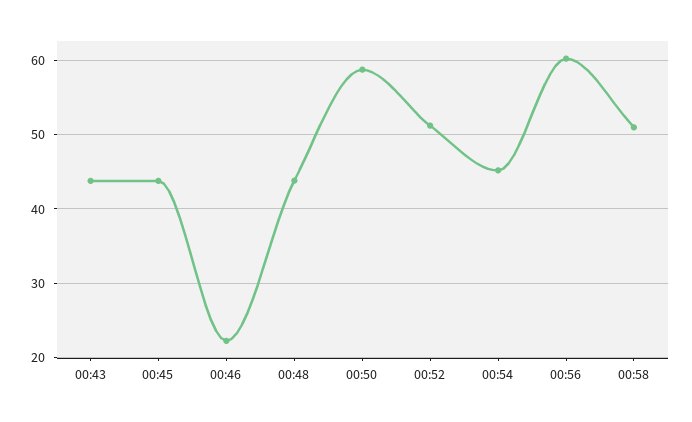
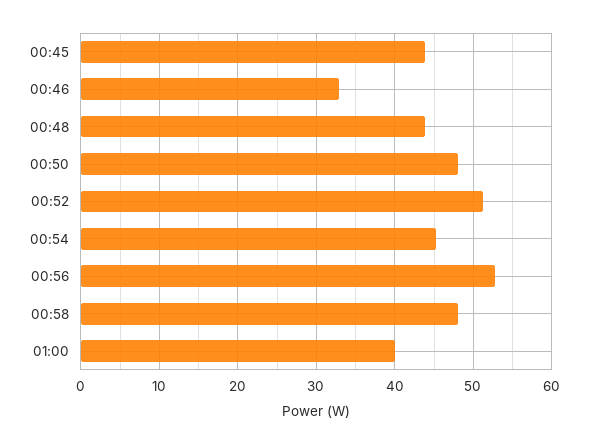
00:43: 44 -> none
00:46: 22 -> 33
00:50: 59 -> 48
00:56: 60 -> 53
00:58: 51 -> 48
01:00: none -> 40

